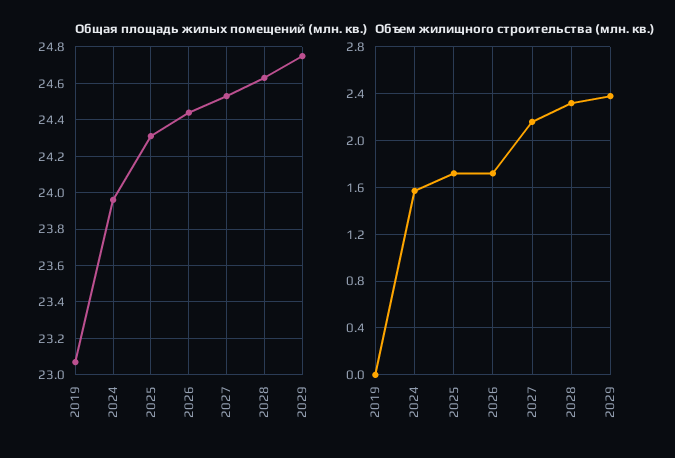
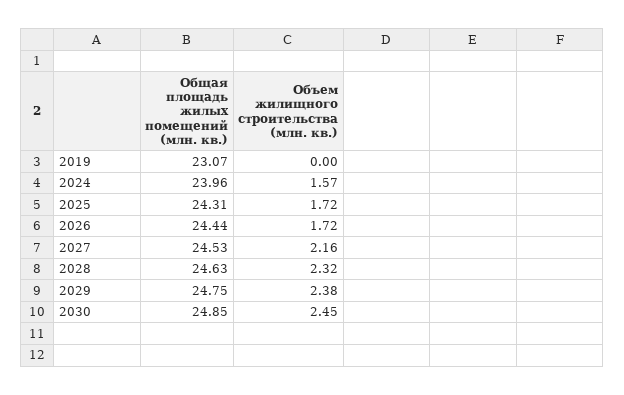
Общая площадь жилых помещений (млн. кв.), 2030: none -> 24.85
Объем жилищного строительства (млн. кв.), 2030: none -> 2.45

